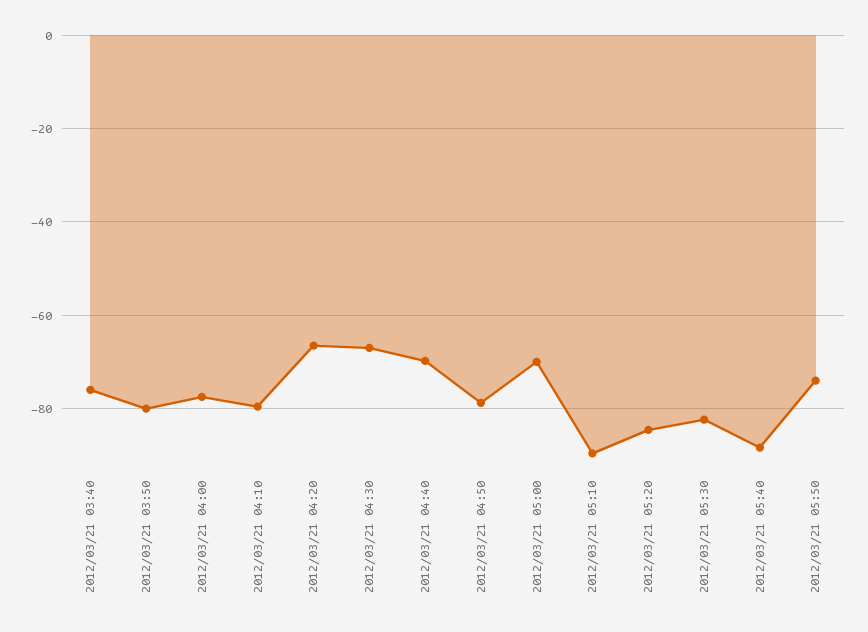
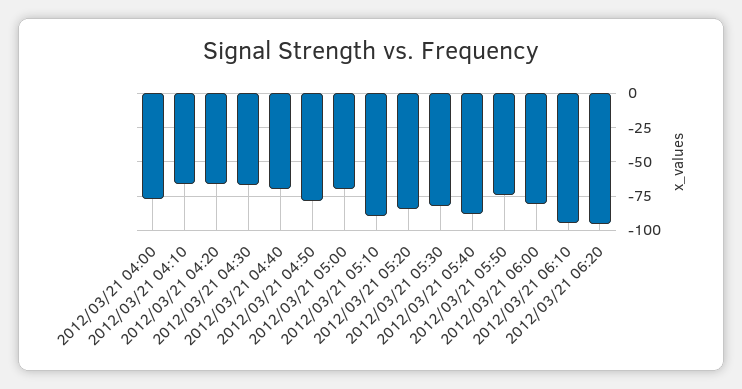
2012/03/21 03:40: -76 -> none
2012/03/21 03:50: -80 -> none
2012/03/21 04:10: -80 -> -65
2012/03/21 06:00: none -> -80
2012/03/21 06:10: none -> -95
2012/03/21 06:20: none -> -95

